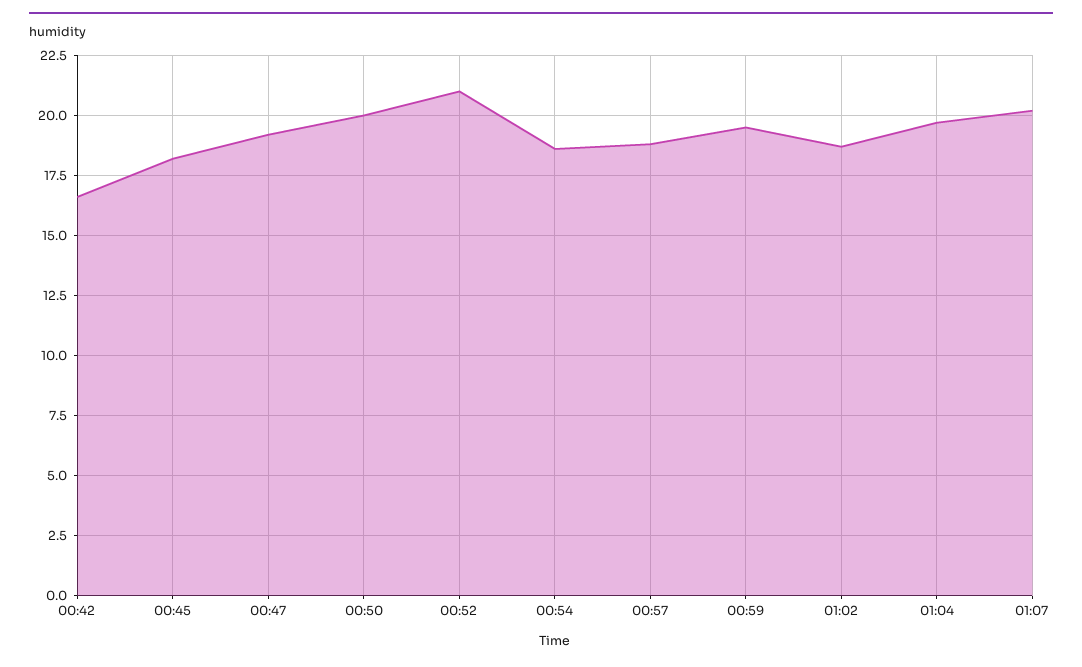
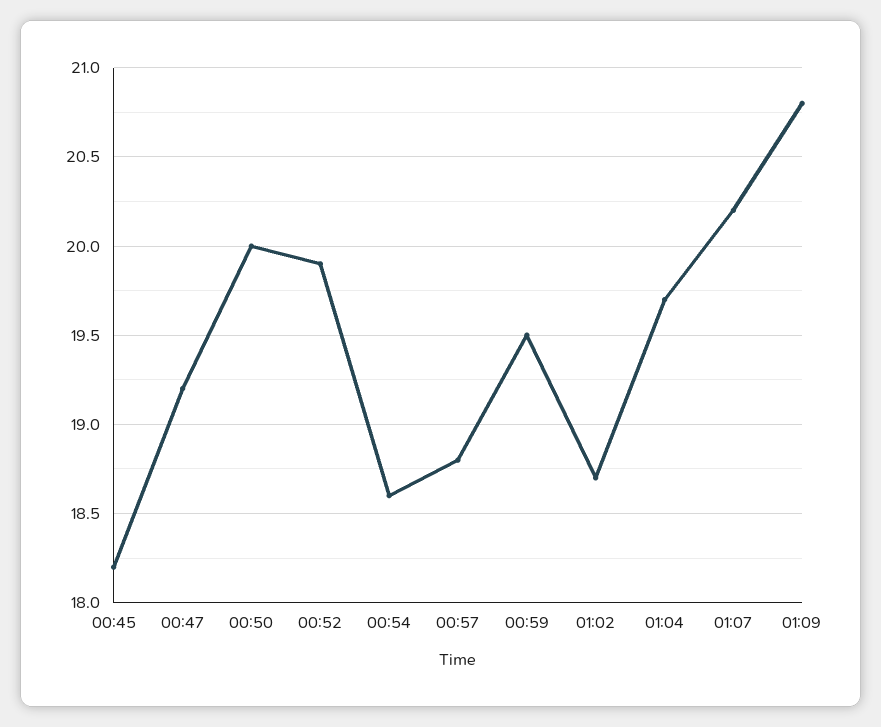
00:42: 16.5 -> none
00:52: 21 -> 19.9
01:09: none -> 20.8

